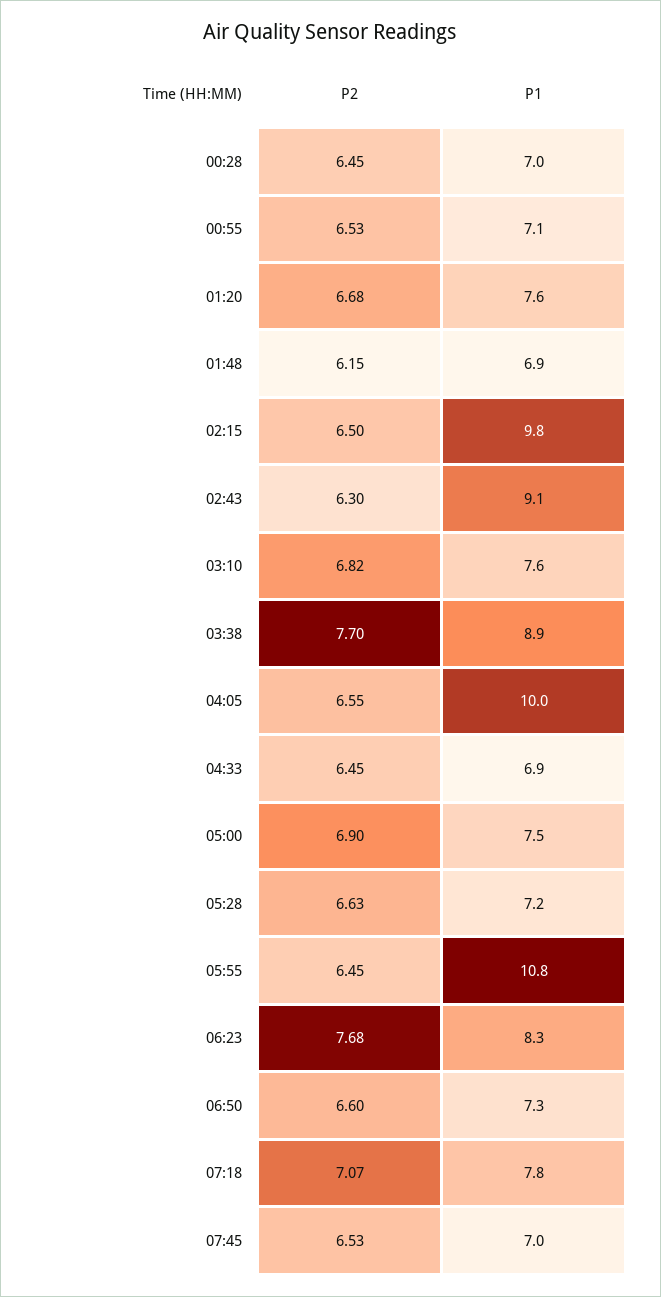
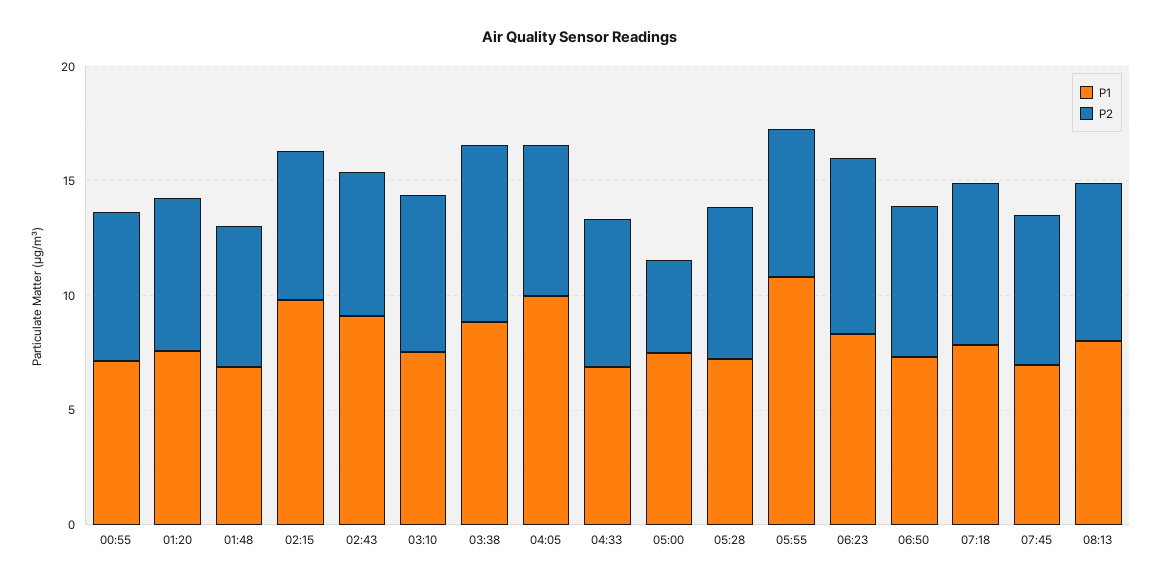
P2, 00:28: 6.45 -> none
P1, 00:28: 7 -> none
P2, 05:00: 6.9 -> 4
P1, 08:13: none -> 8
P2, 08:13: none -> 7

